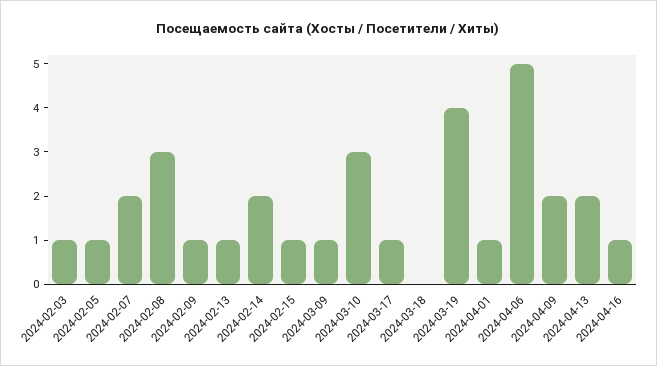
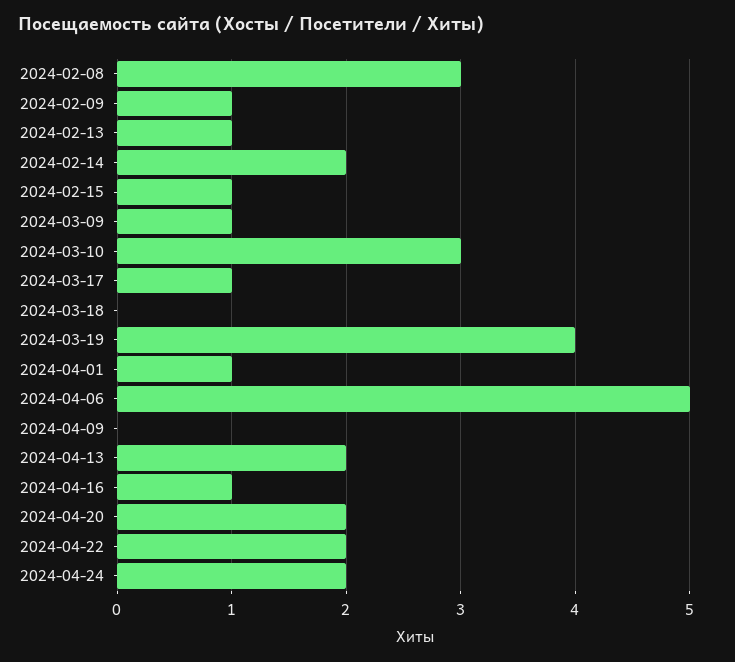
2024-02-03: 1 -> none
2024-02-05: 1 -> none
2024-02-07: 2 -> none
2024-04-09: 2 -> 0
2024-04-20: none -> 2
2024-04-22: none -> 2
2024-04-24: none -> 2

